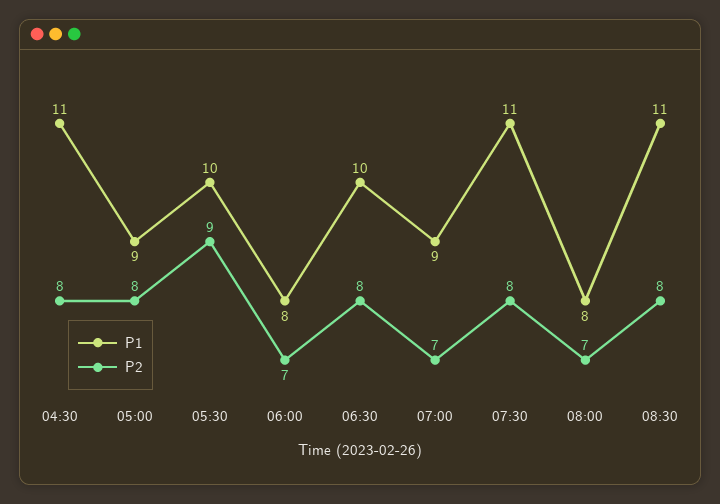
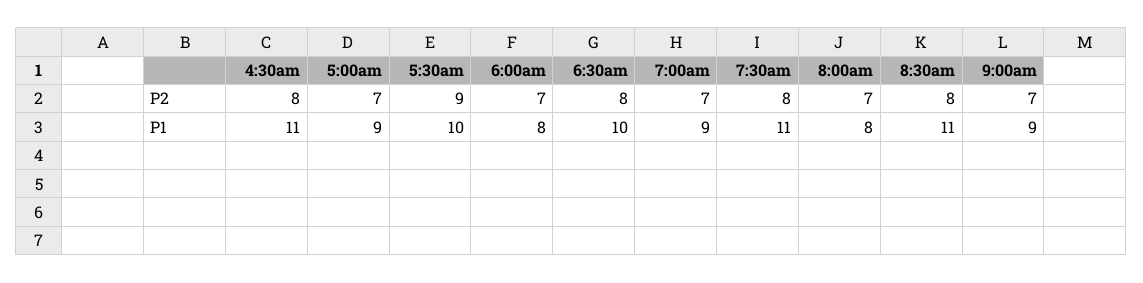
P2, 05:00: 8 -> 7
P2, 9:00am: none -> 7
P1, 9:00am: none -> 9

